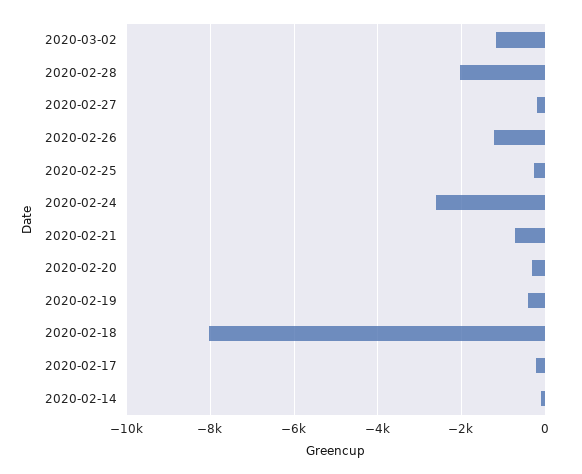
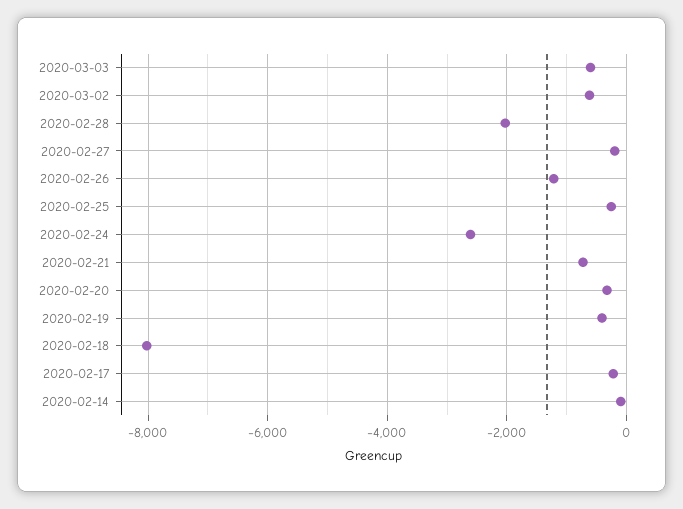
2020-03-02: -1200 -> -600
2020-03-03: none -> -600

